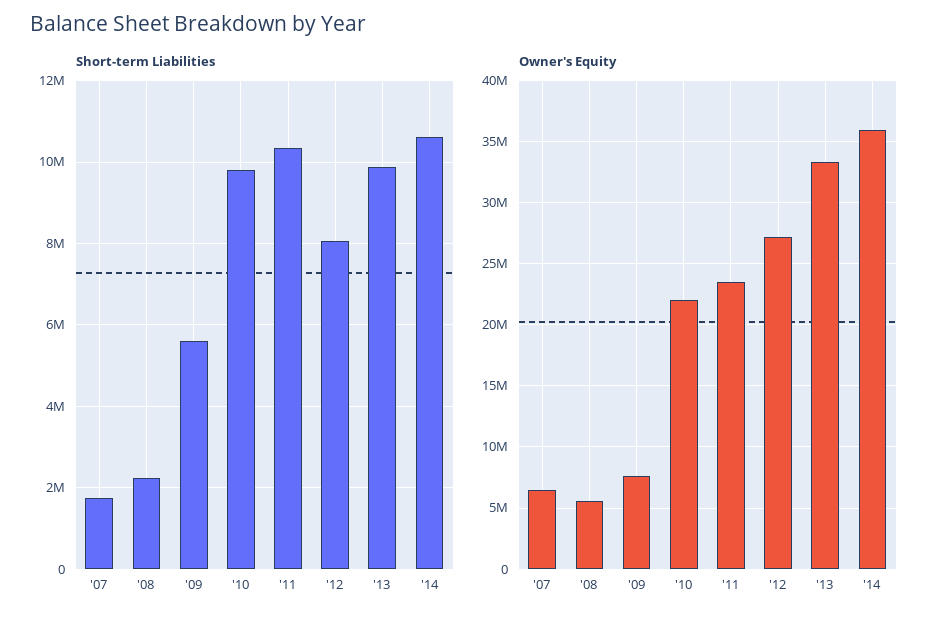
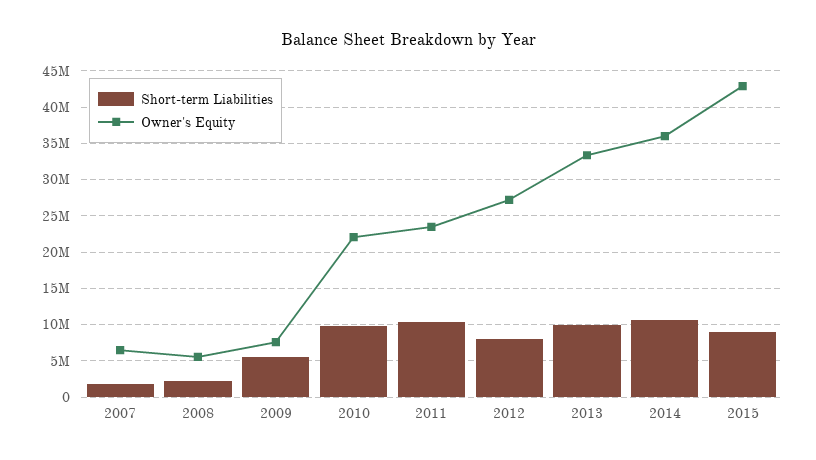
Short-term Liabilities, 2015: none -> 9000000
Owner's Equity, 2015: none -> 43000000

